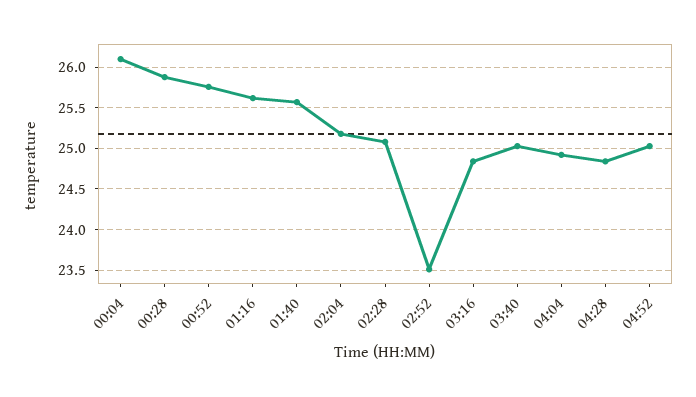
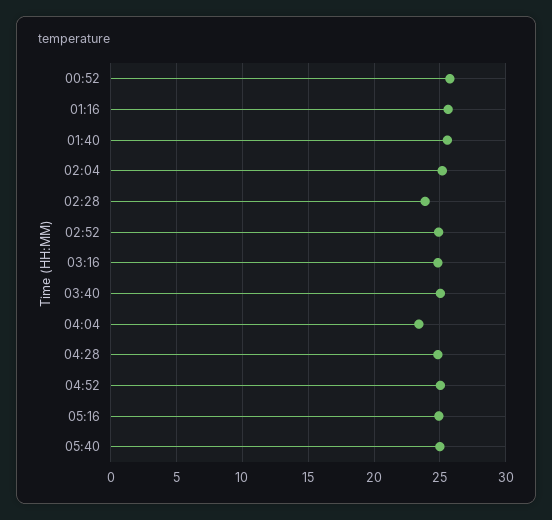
00:04: 26.1 -> none
00:28: 25.9 -> none
02:28: 25.1 -> 24
02:52: 23.5 -> 25
04:04: 24.9 -> 23.5
05:16: none -> 25
05:40: none -> 25

